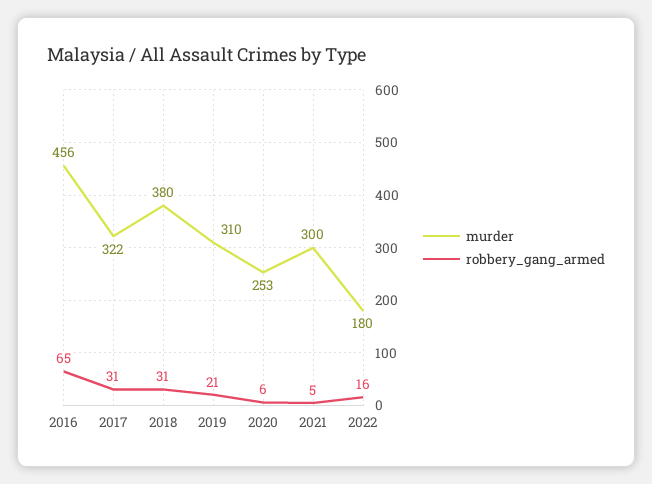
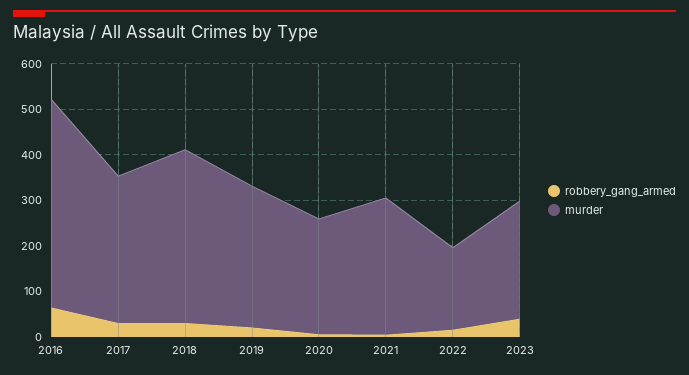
robbery_gang_armed, 2023: none -> 40
murder, 2023: none -> 260

